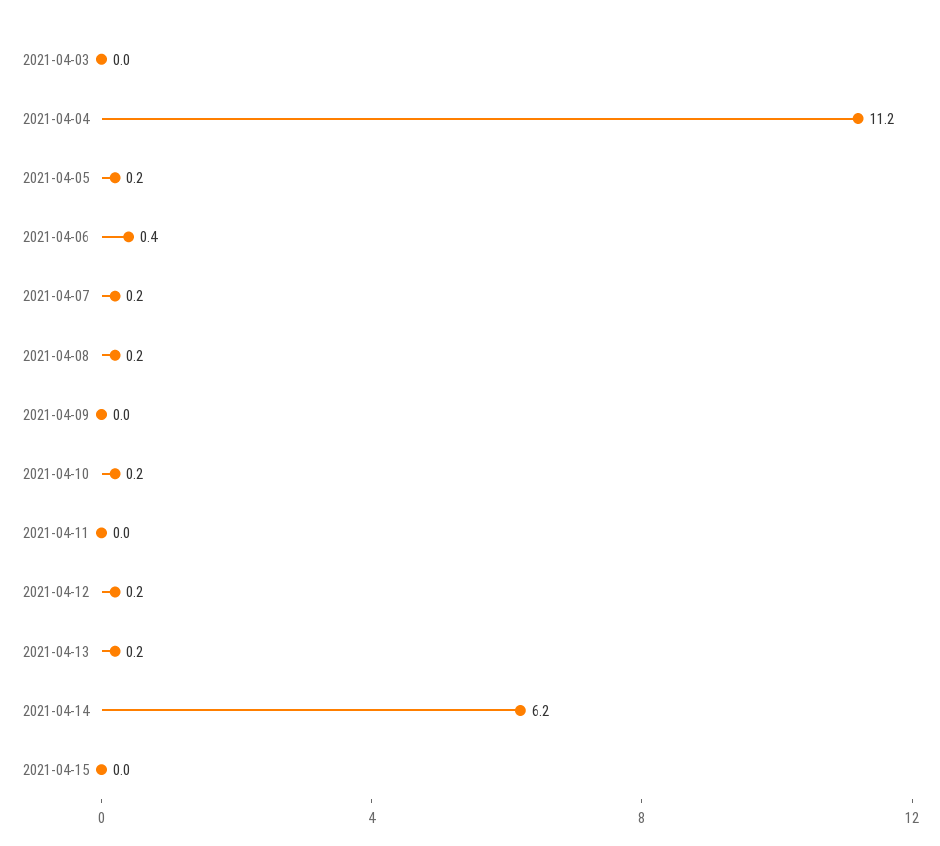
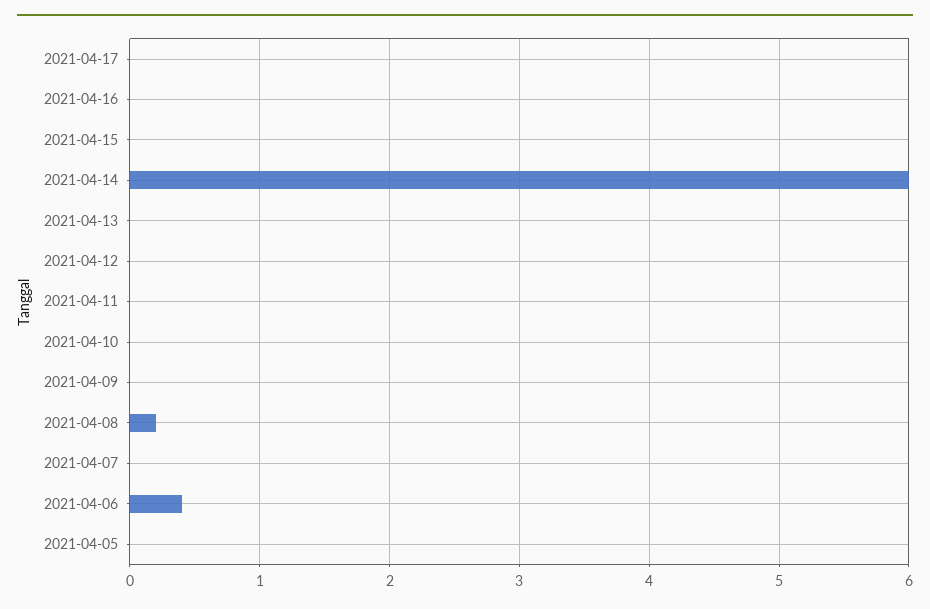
2021-04-03: 0 -> none
2021-04-04: 11.2 -> none
2021-04-05: 0.2 -> 0
2021-04-07: 0.2 -> 0
2021-04-10: 0.2 -> 0
2021-04-12: 0.2 -> 0
2021-04-13: 0.2 -> 0
2021-04-14: 6.2 -> 6
2021-04-17: none -> 0
2021-04-16: none -> 0

